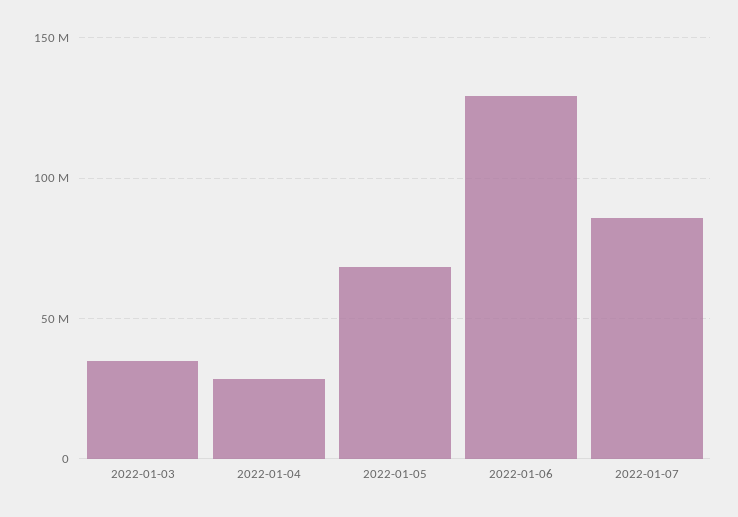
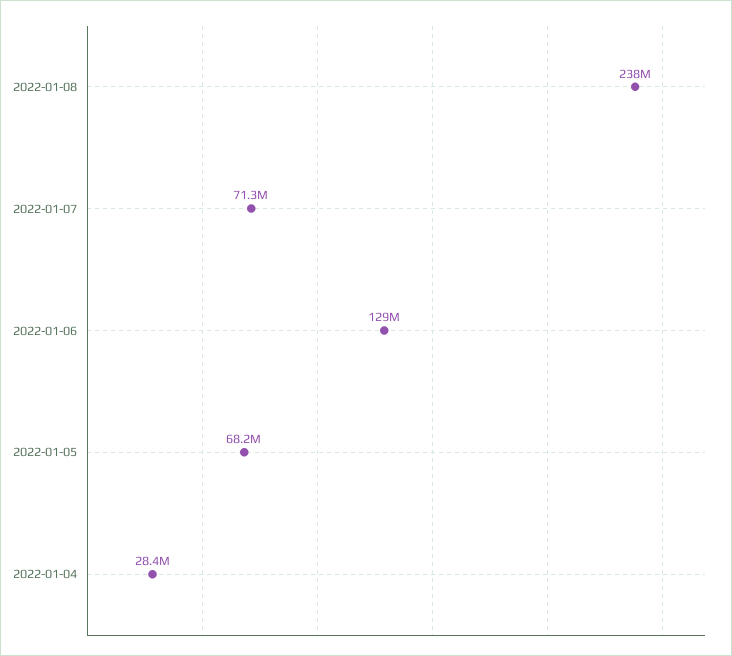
2022-01-03: 35000000 -> none
2022-01-07: 85000000 -> 71300000
2022-01-08: none -> 238000000

